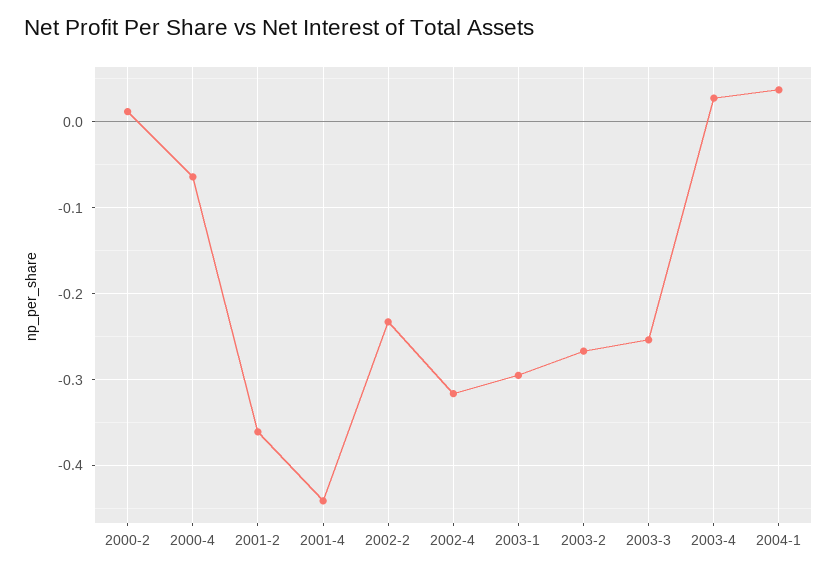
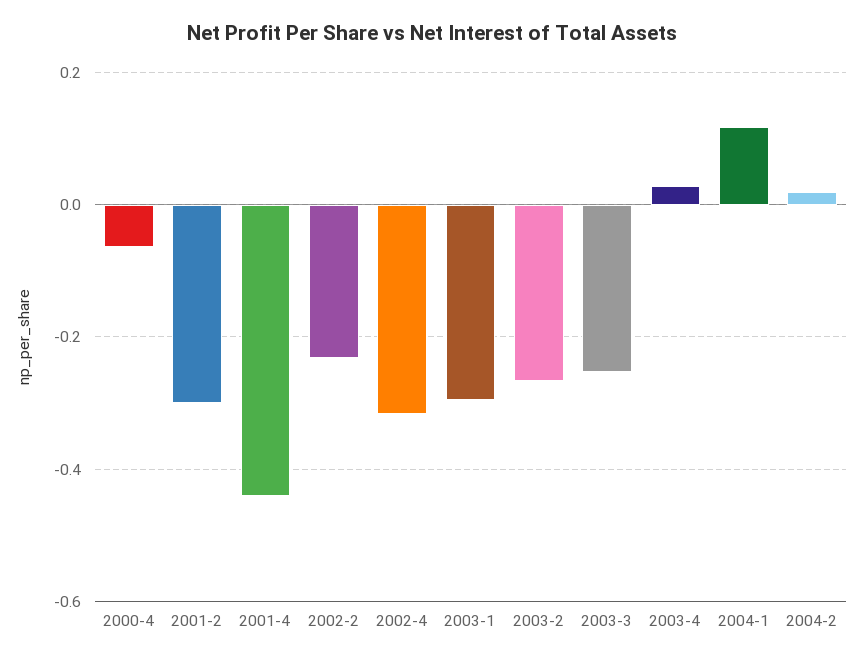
2000-2: 0.01 -> none
2001-2: -0.36 -> -0.3
2004-1: 0.04 -> 0.12
2004-2: none -> 0.02

